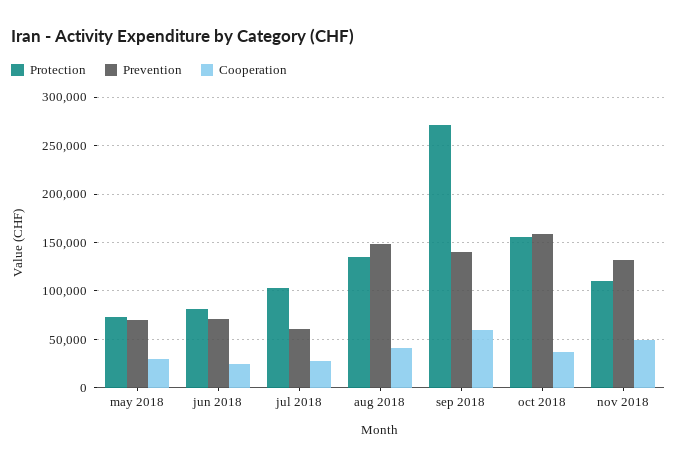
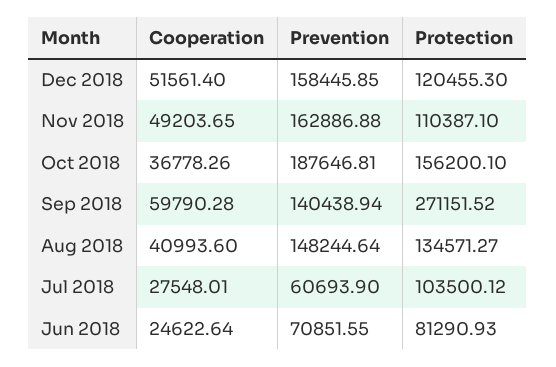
Protection, may 2018: 70000 -> none
Prevention, may 2018: 70000 -> none
Cooperation, may 2018: 30000 -> none
Prevention, oct 2018: 160000 -> 187646.81
Prevention, nov 2018: 130000 -> 162886.88
Cooperation, Dec 2018: none -> 51561.4
Prevention, Dec 2018: none -> 158445.85
Protection, Dec 2018: none -> 120455.3

